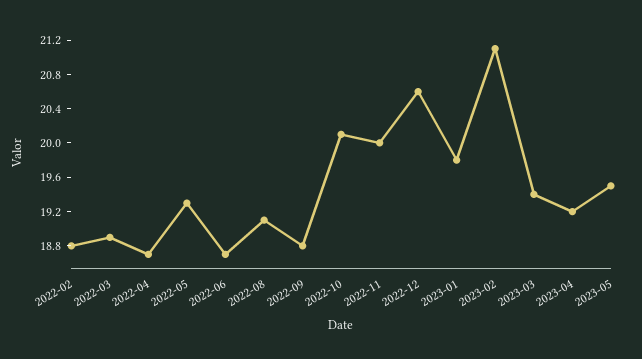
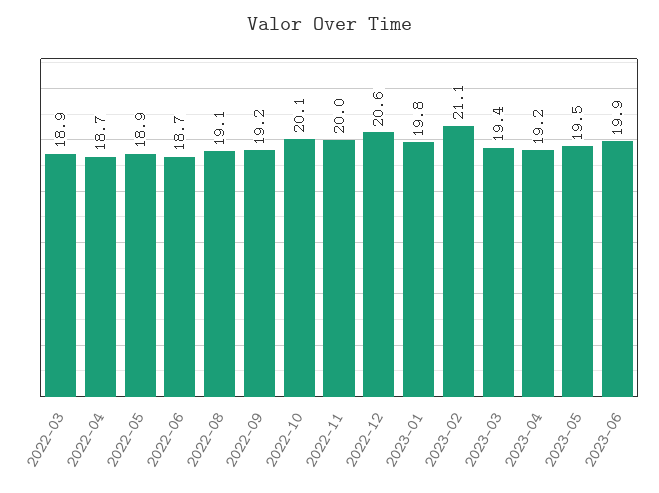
2022-02: 18.8 -> none
2022-05: 19.3 -> 18.9
2022-09: 18.8 -> 19.2
2023-06: none -> 19.9

